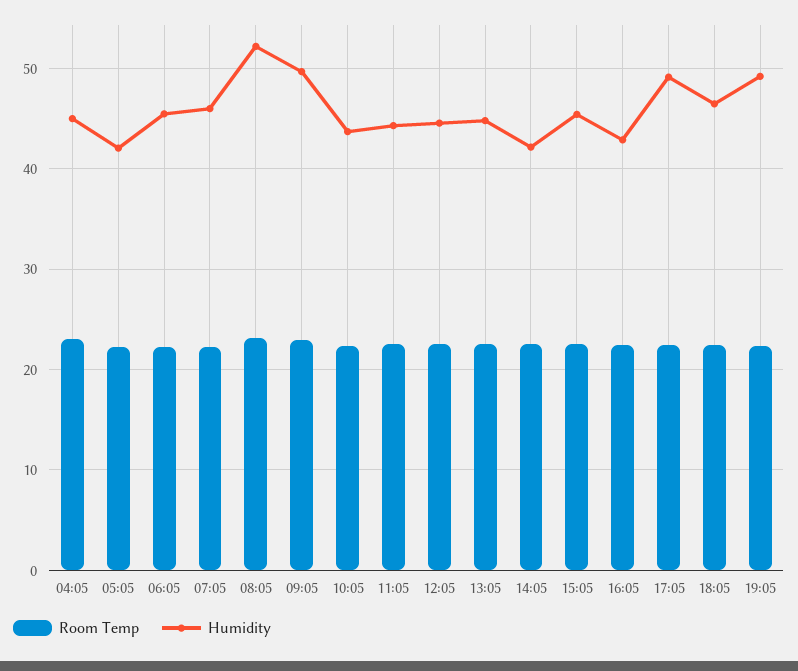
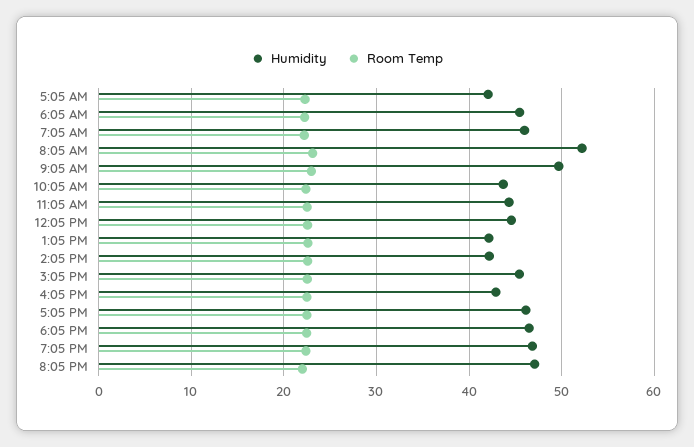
Room Temp, 04:05: 23 -> none
Humidity, 04:05: 45 -> none
Humidity, 13:05: 45 -> 42
Humidity, 17:05: 49 -> 46
Humidity, 19:05: 49 -> 47
Humidity, 8:05 PM: none -> 47
Room Temp, 8:05 PM: none -> 22

